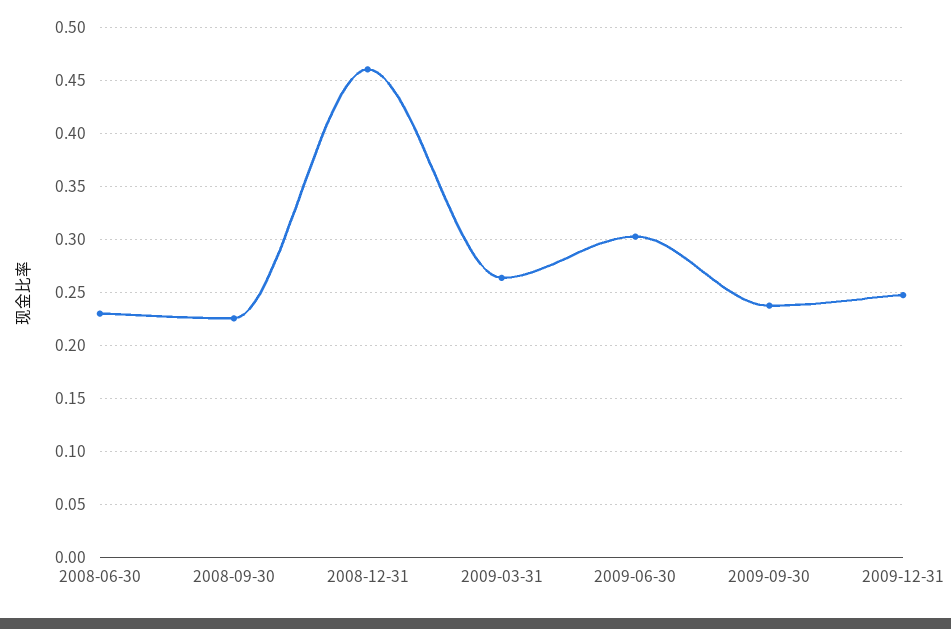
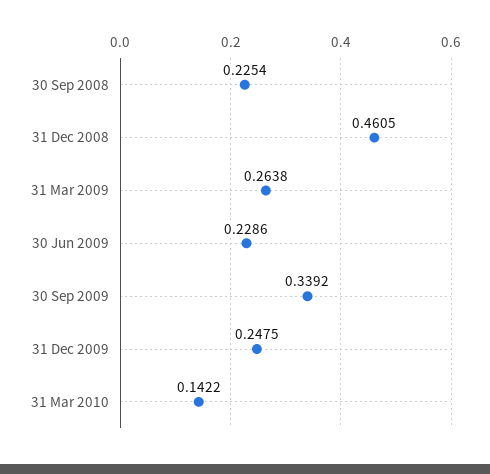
2008-06-30: 0.23 -> none
2009-06-30: 0.3 -> 0.2286
2009-09-30: 0.24 -> 0.3392
31 Mar 2010: none -> 0.1422

